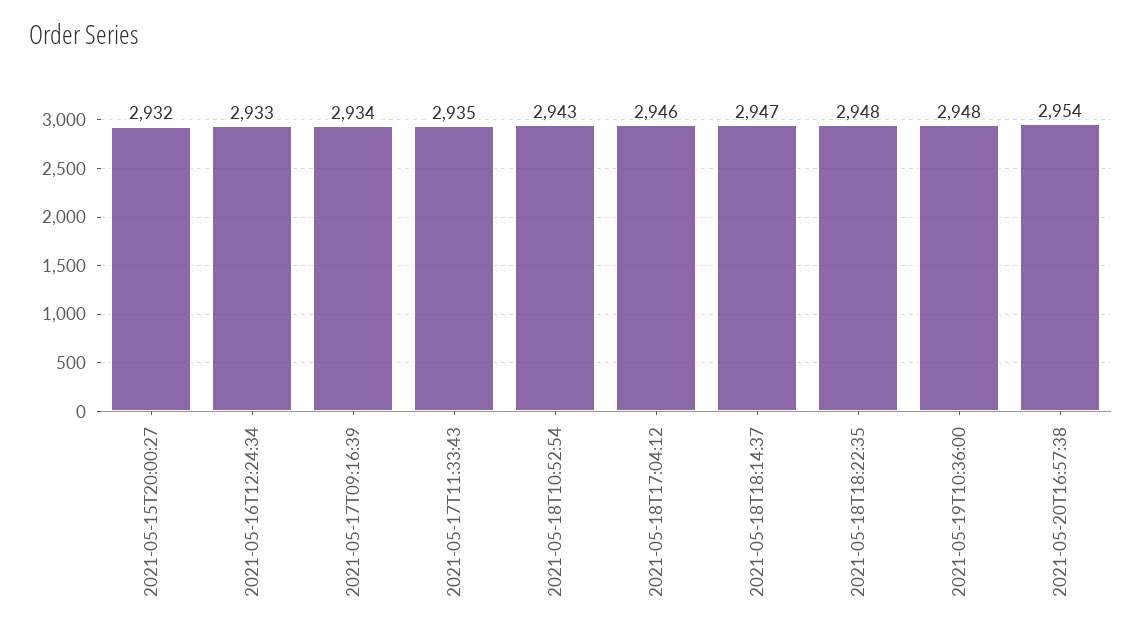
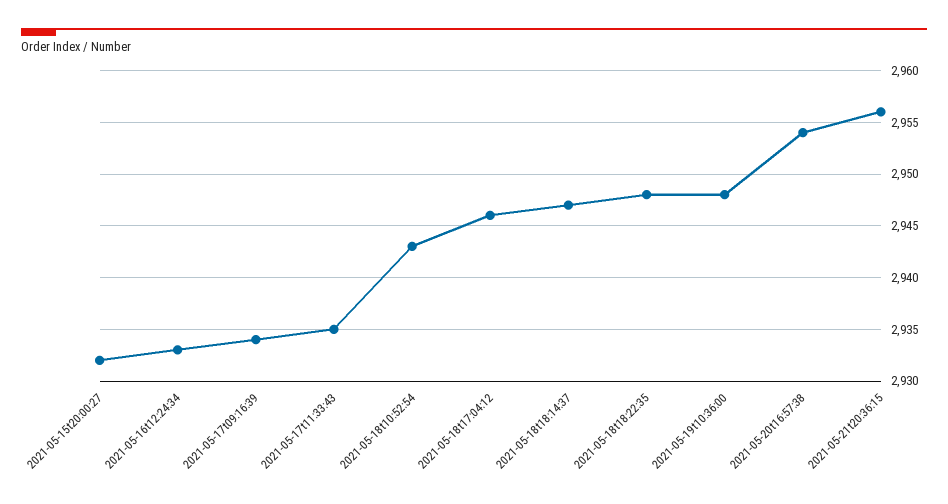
2021-05-21t20:36:15: none -> 2956

